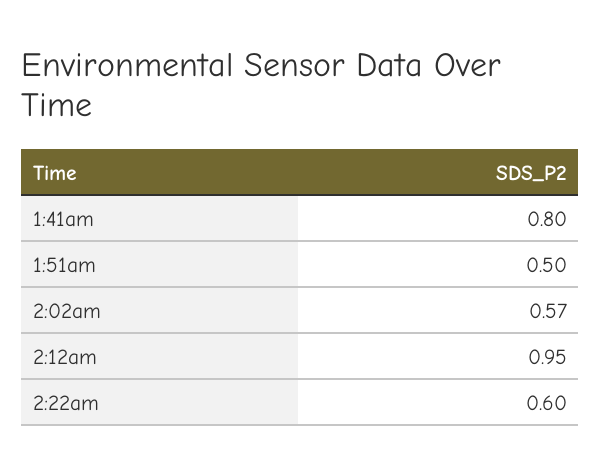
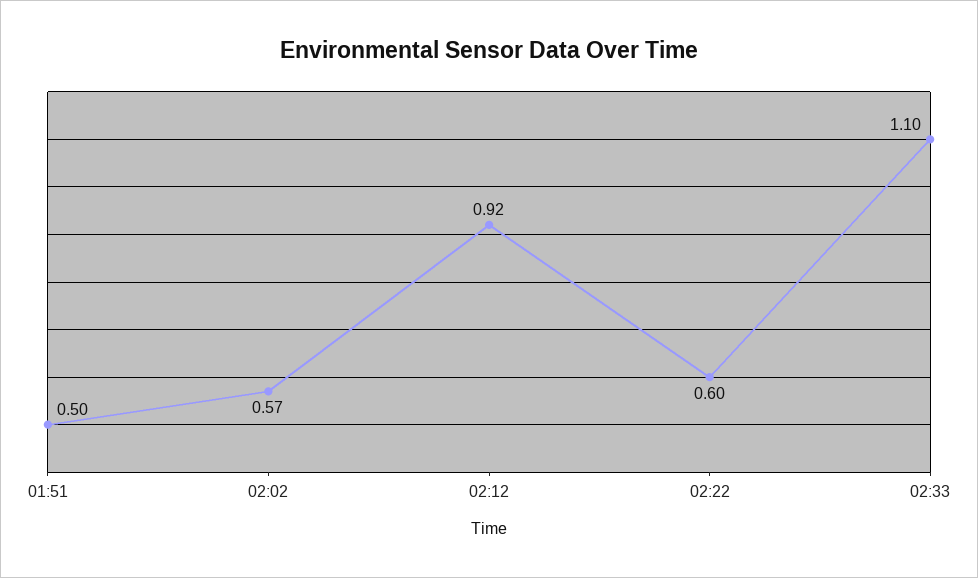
1:41am: 0.8 -> none
2:12am: 0.95 -> 0.92
02:33: none -> 1.1

